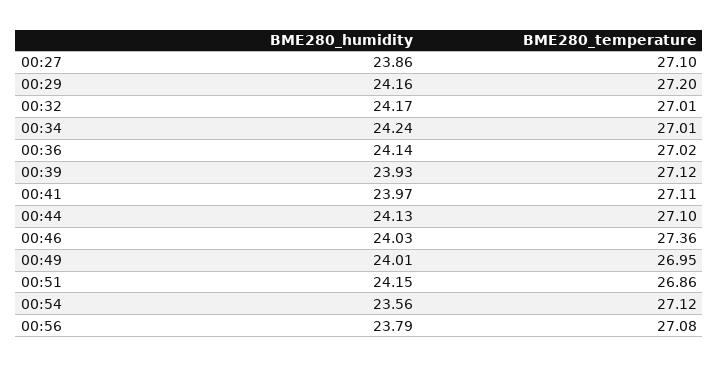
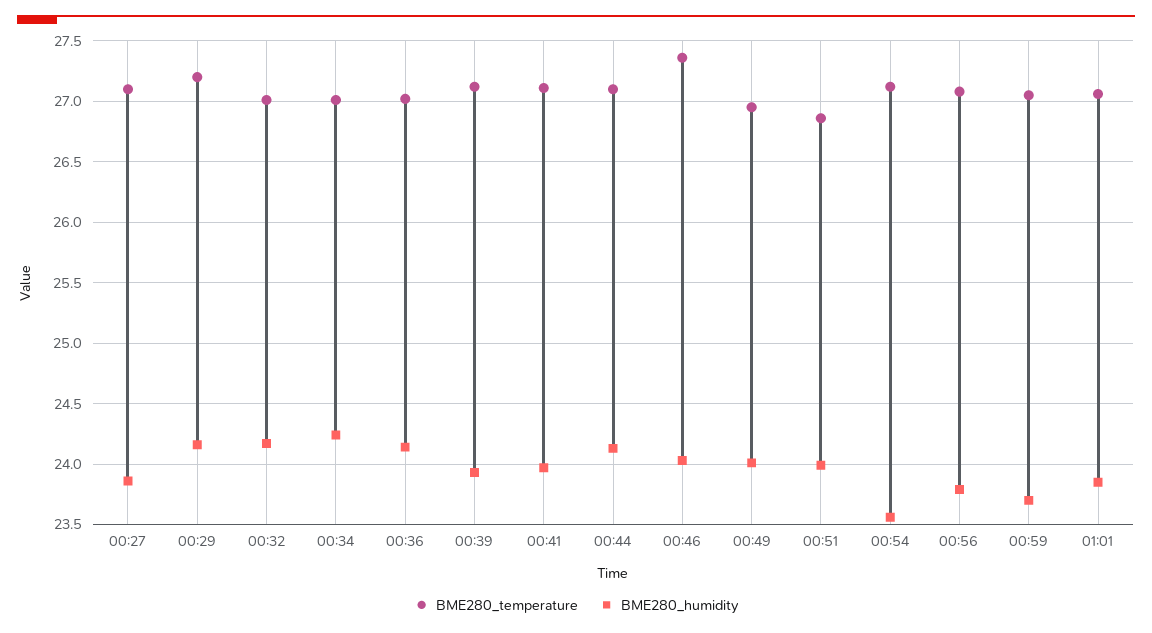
BME280_humidity, 00:51: 24.15 -> 24
BME280_temperature, 00:59: none -> 27.05
BME280_humidity, 00:59: none -> 23.7
BME280_temperature, 01:01: none -> 27.05
BME280_humidity, 01:01: none -> 23.85

